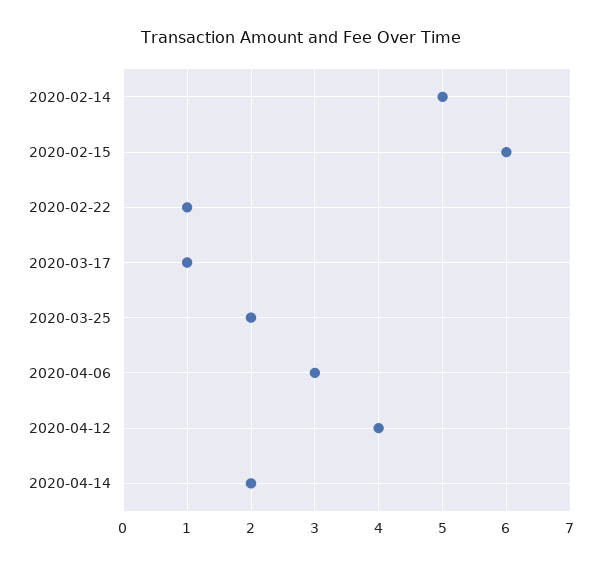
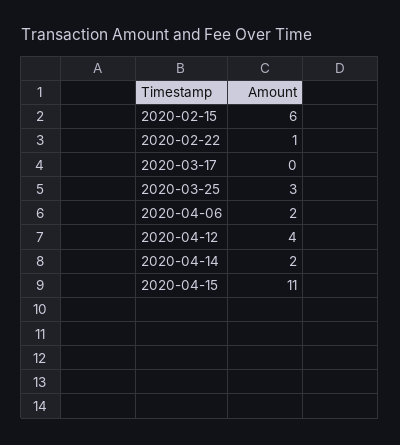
2020-02-14: 5 -> none
2020-03-17: 1 -> 0
2020-03-25: 2 -> 3
2020-04-06: 3 -> 2
2020-04-15: none -> 11

